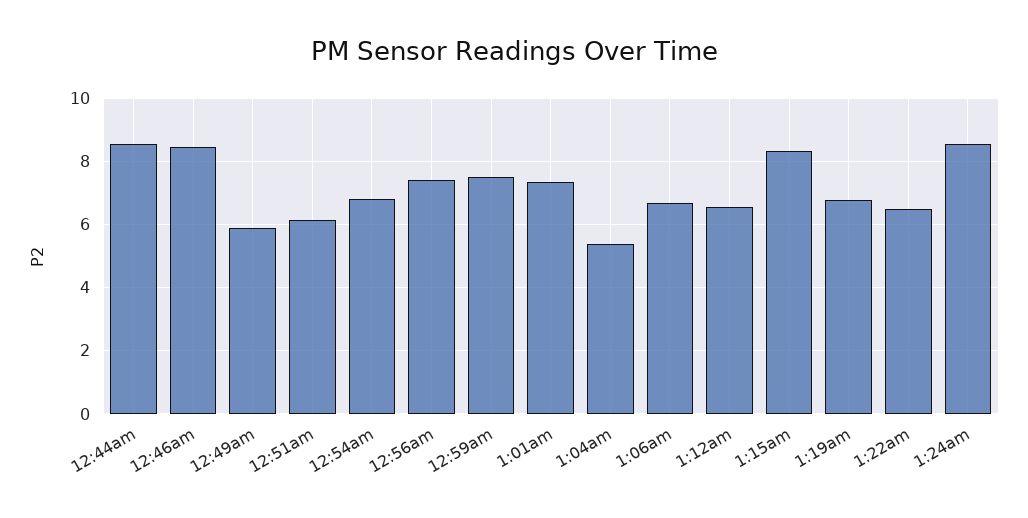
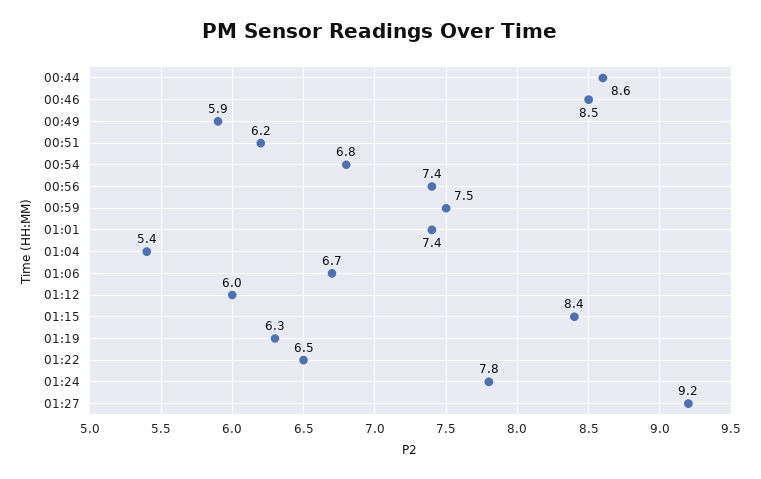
1:12am: 6.6 -> 6
1:19am: 6.8 -> 6.3
1:24am: 8.6 -> 7.8
01:27: none -> 9.2

